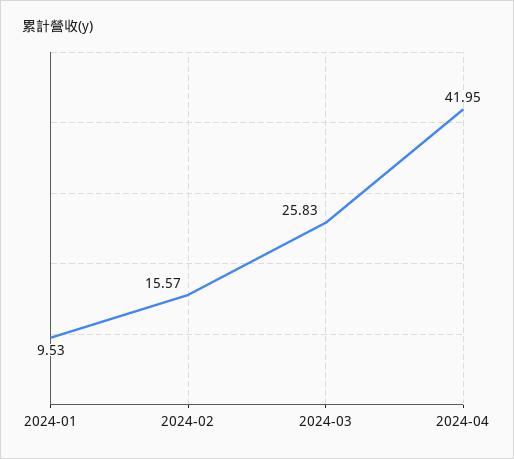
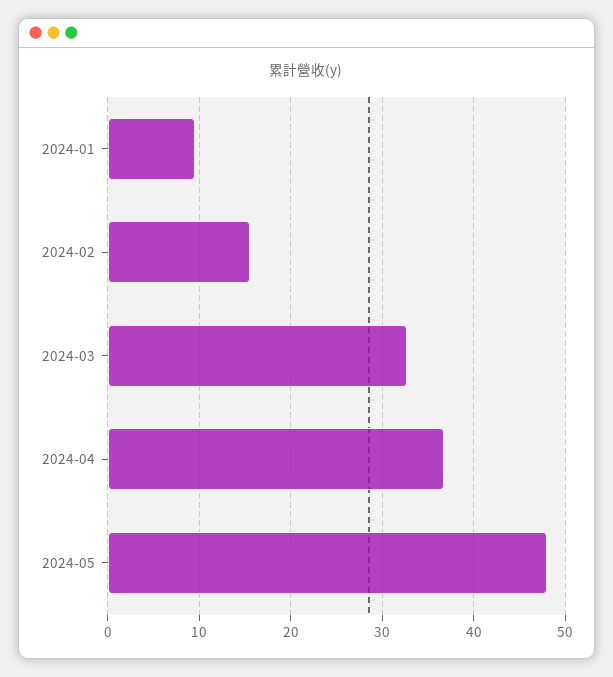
2024-03: 25.83 -> 33
2024-04: 41.95 -> 37
2024-05: none -> 48

